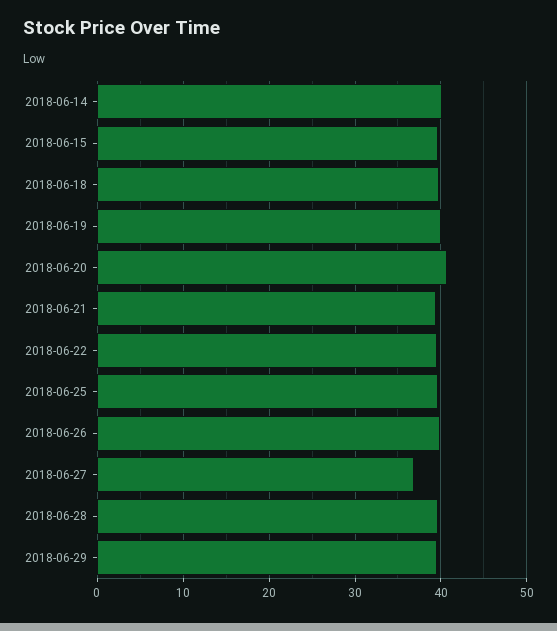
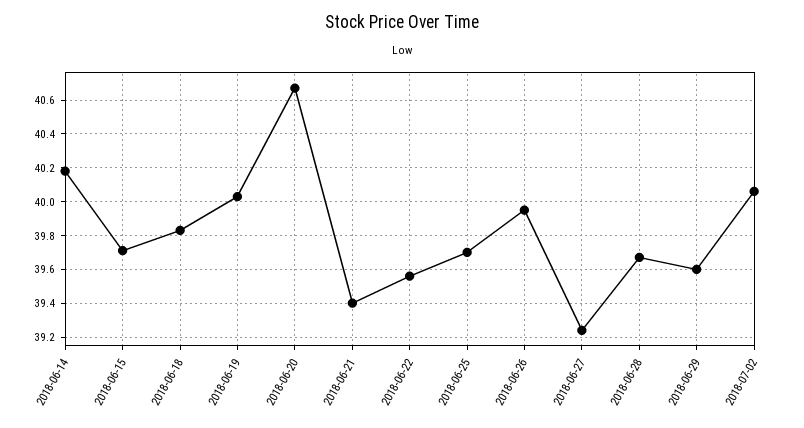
2018-06-27: 37 -> 39.25
2018-07-02: none -> 40.05

